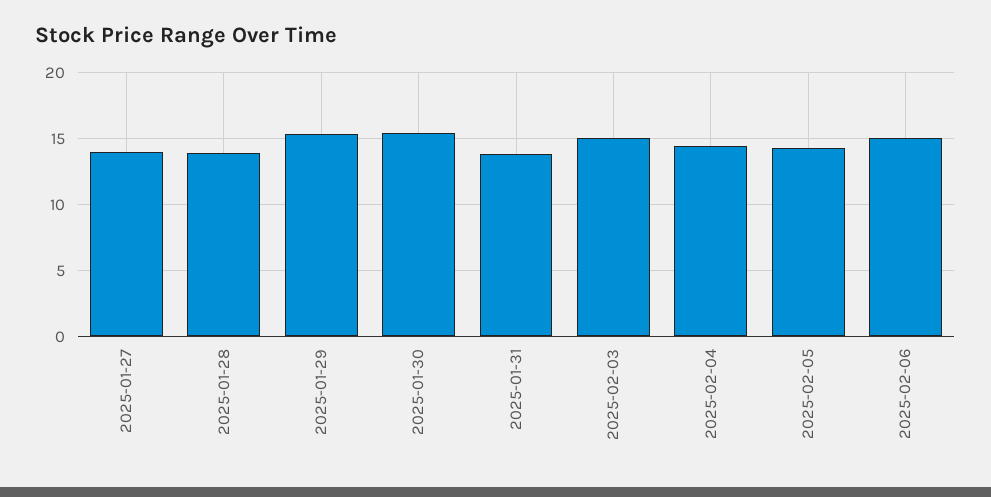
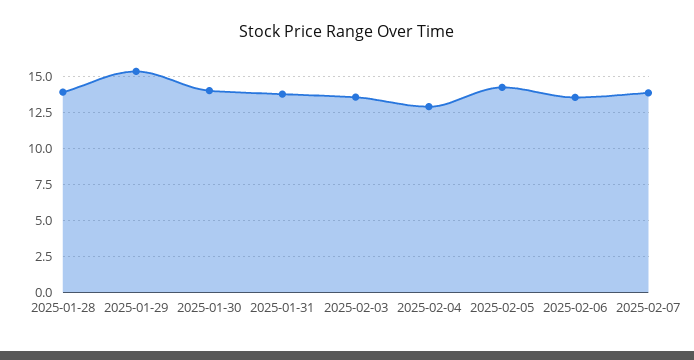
2025-01-27: 14 -> none
2025-01-30: 15.5 -> 14
2025-02-03: 15 -> 13.5
2025-02-04: 14.5 -> 13
2025-02-06: 15 -> 13.5
2025-02-07: none -> 14

